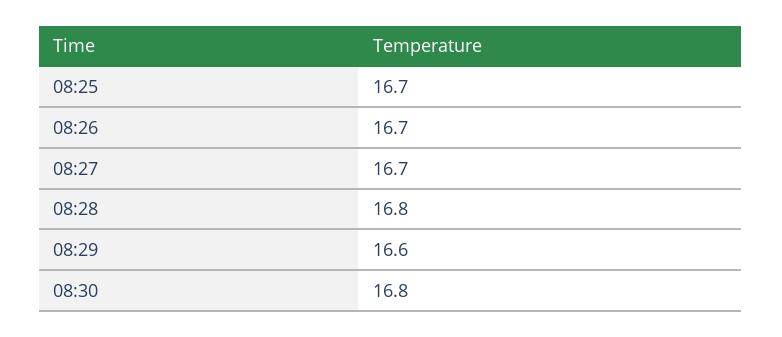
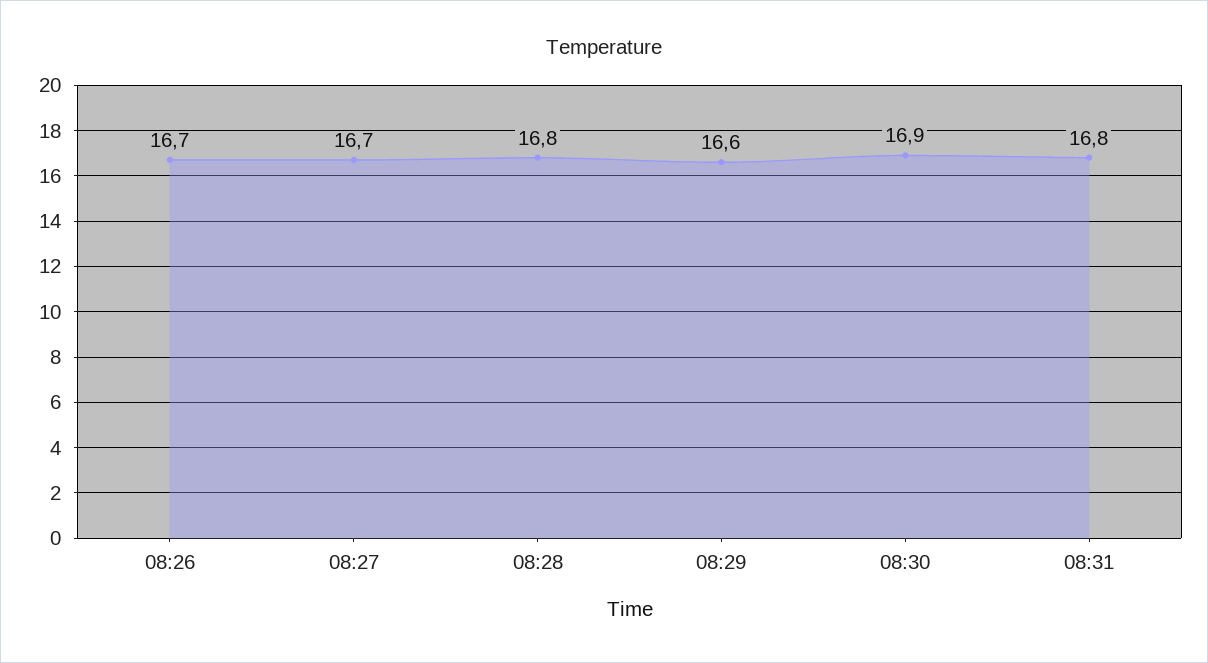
08:25: 16.7 -> none
08:30: 16.8 -> 16.9
08:31: none -> 16.8

